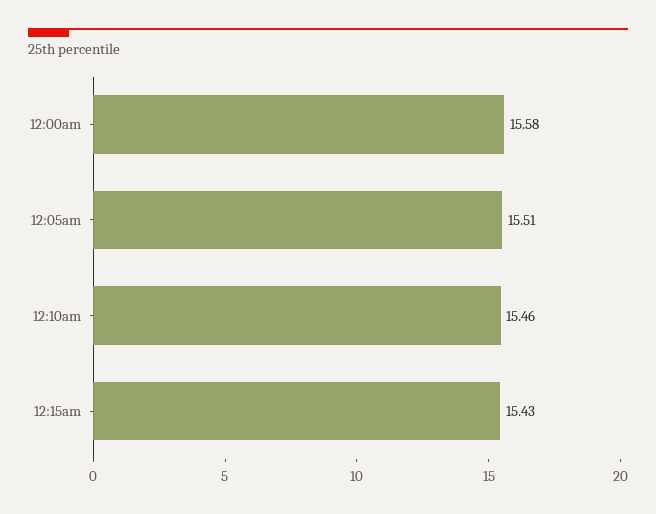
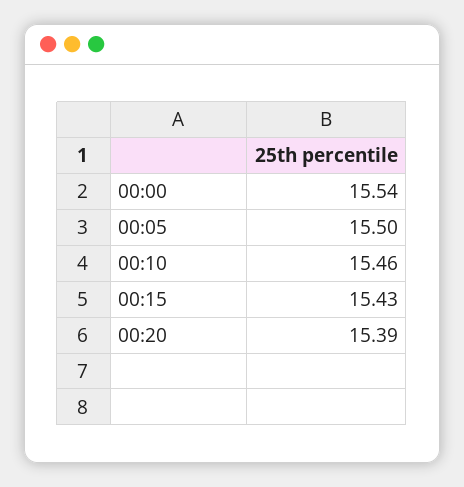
12:00am: 15.58 -> 15.54
12:05am: 15.51 -> 15.5
00:20: none -> 15.39

